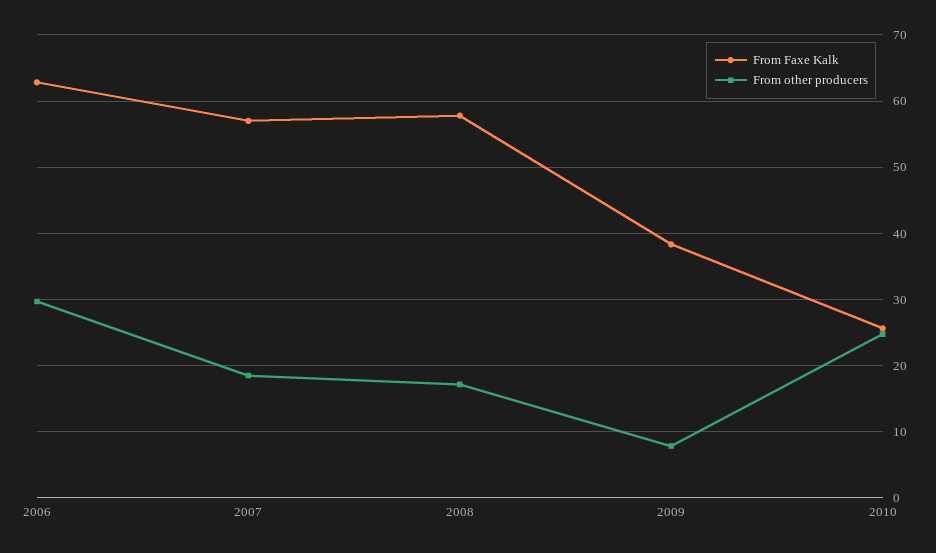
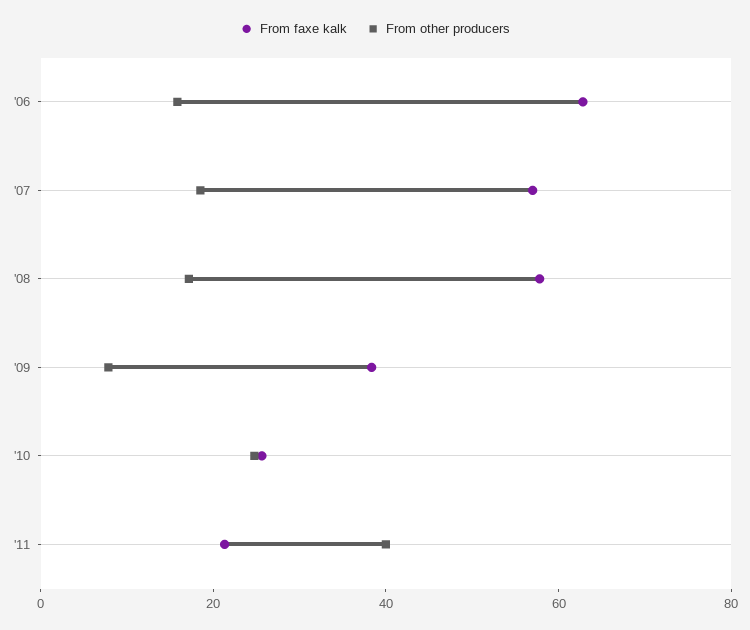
From other producers, 2006: 30 -> 15
From Faxe Kalk, '11: none -> 20
From other producers, '11: none -> 40

